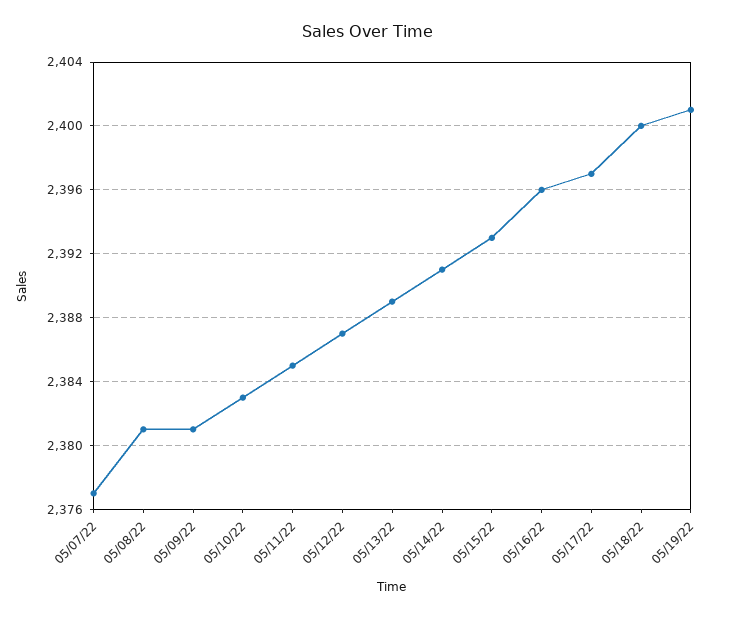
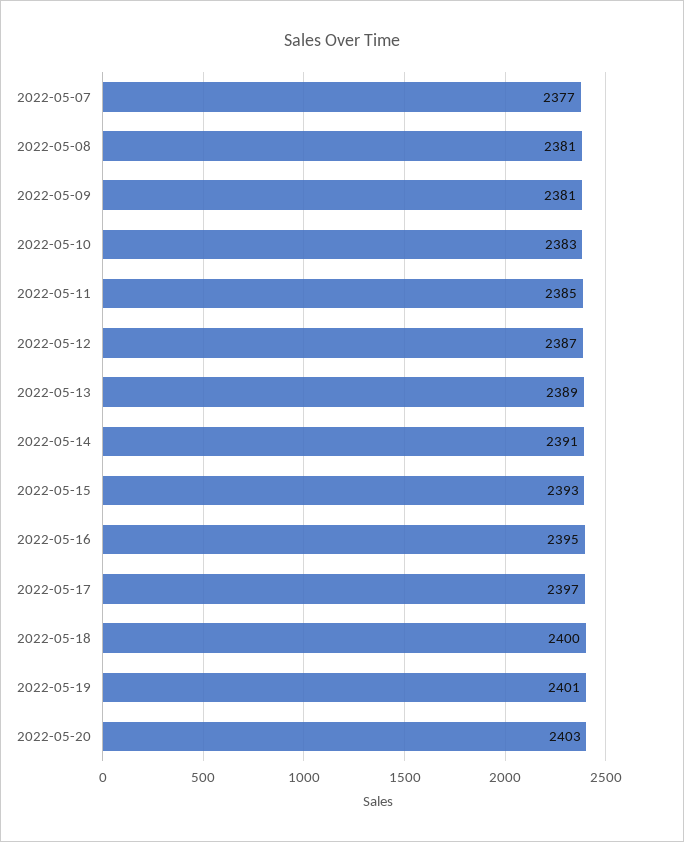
05/16/22: 2396 -> 2395
2022-05-20: none -> 2403

